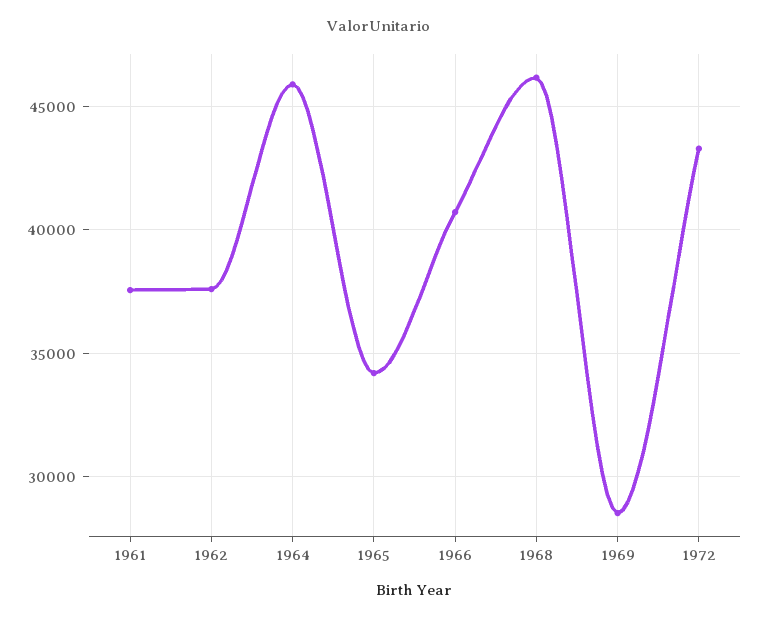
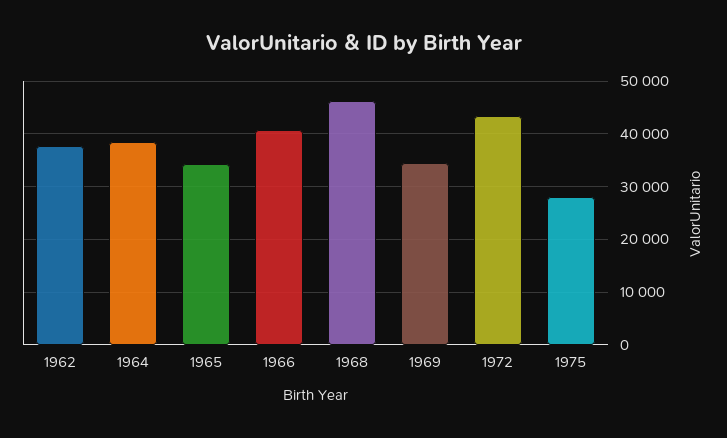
1961: 37500 -> none
1964: 46000 -> 38000
1969: 28500 -> 34000
1975: none -> 28000

